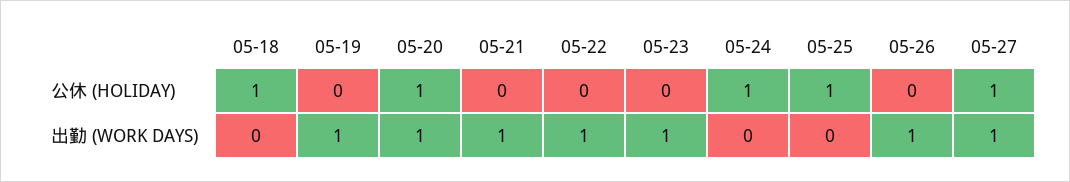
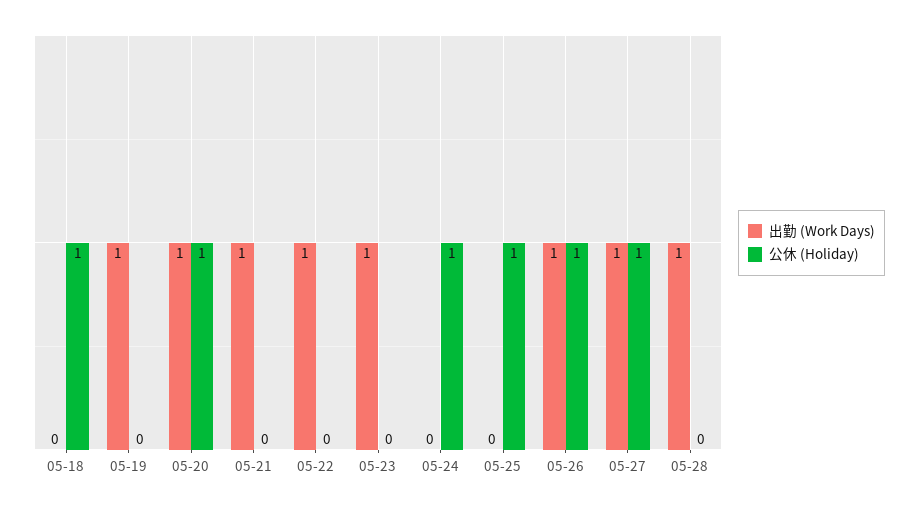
公休 (HOLIDAY), 05-26: 0 -> 1
出勤 (WORK DAYS), 05-28: none -> 1
公休 (HOLIDAY), 05-28: none -> 0

